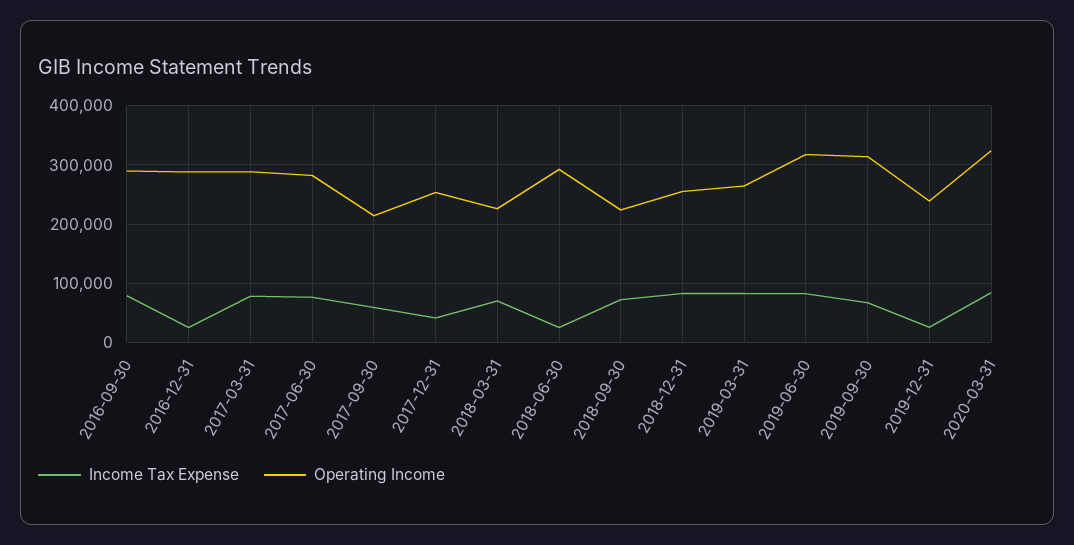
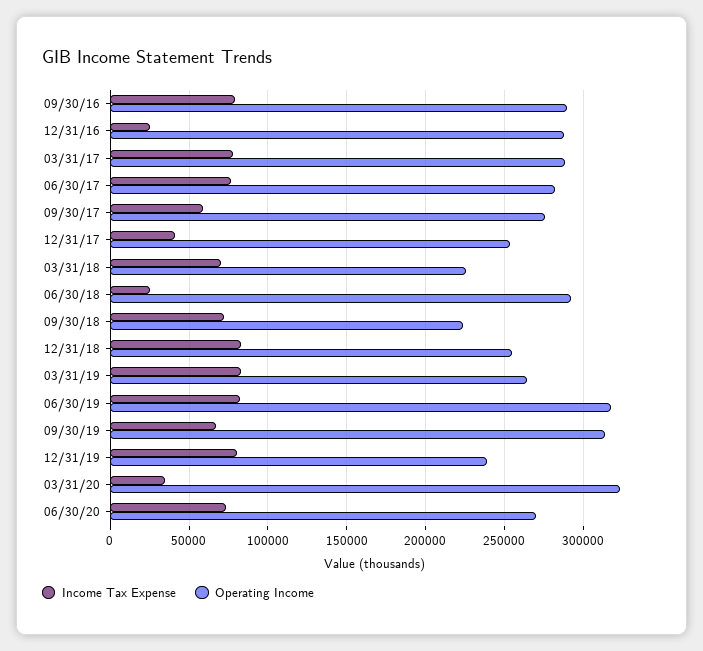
Operating Income, 2017-09-30: 220000 -> 275000
Income Tax Expense, 2019-12-31: 20000 -> 80000
Income Tax Expense, 2020-03-31: 80000 -> 35000
Income Tax Expense, 06/30/20: none -> 75000
Operating Income, 06/30/20: none -> 270000

